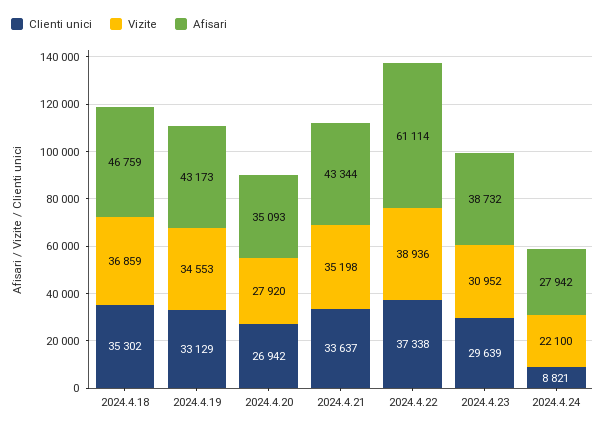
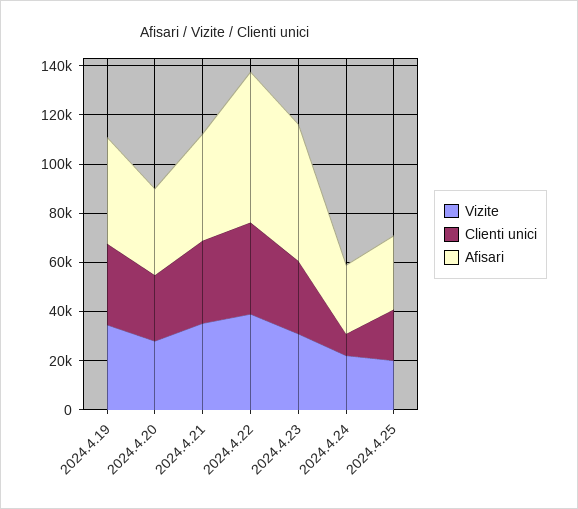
Clienti unici, 2024.4.18: 35302 -> none
Vizite, 2024.4.18: 36859 -> none
Afisari, 2024.4.18: 46759 -> none
Afisari, 2024.4.23: 38732 -> 55000
Vizite, 2024.4.25: none -> 20000
Clienti unici, 2024.4.25: none -> 20000
Afisari, 2024.4.25: none -> 30000

